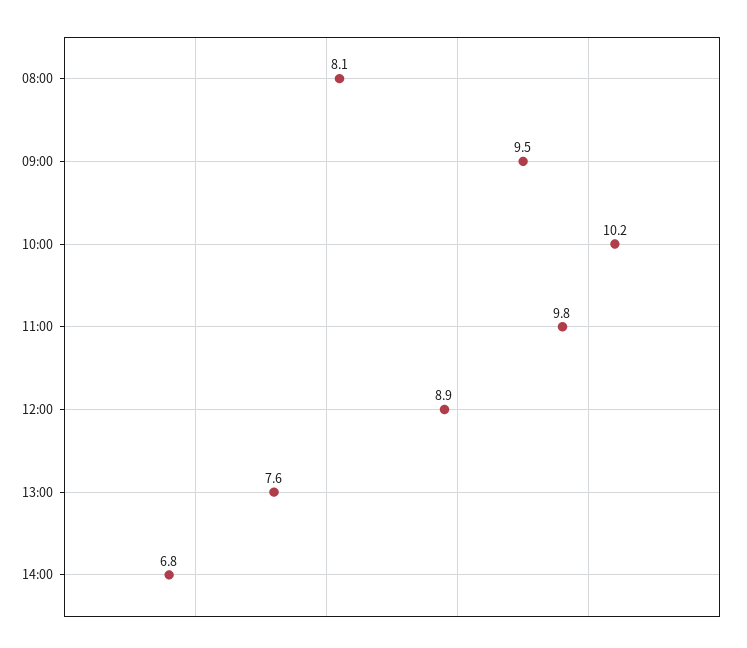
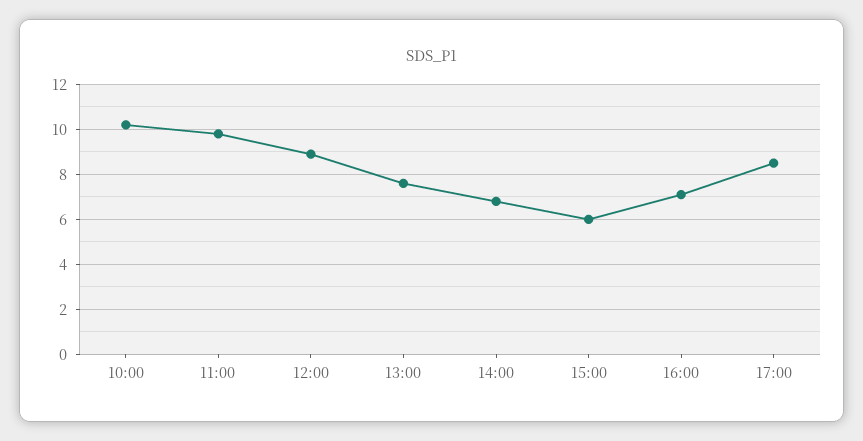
08:00: 8.1 -> none
09:00: 9.5 -> none
15:00: none -> 6
16:00: none -> 7
17:00: none -> 8.5

